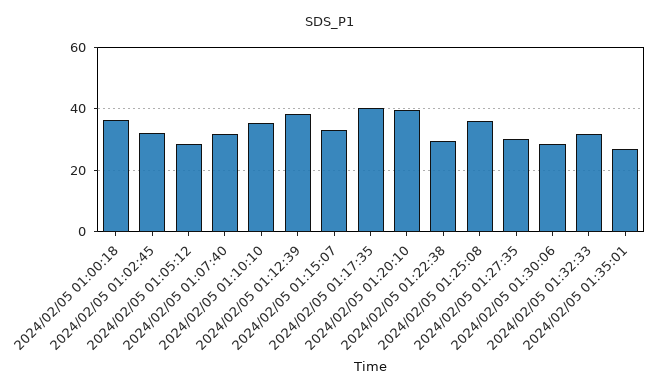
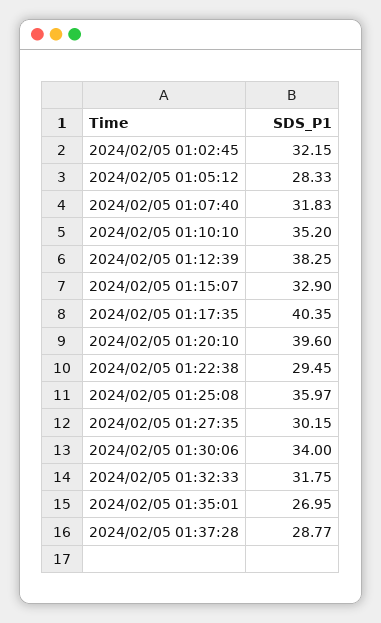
2024/02/05 01:00:18: 36 -> none
2024/02/05 01:30:06: 28 -> 34
2024/02/05 01:37:28: none -> 28.77

